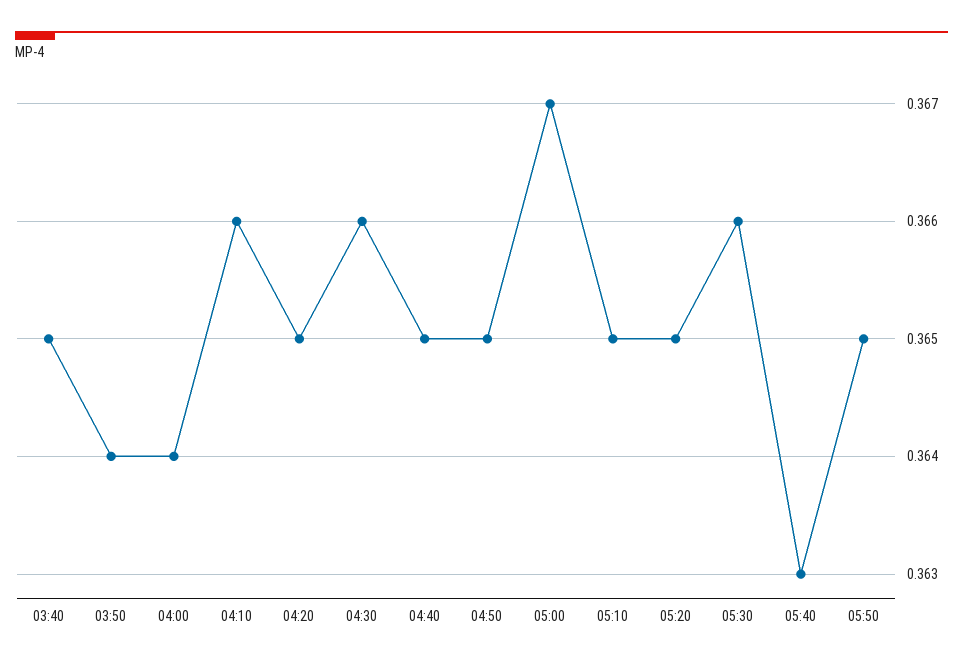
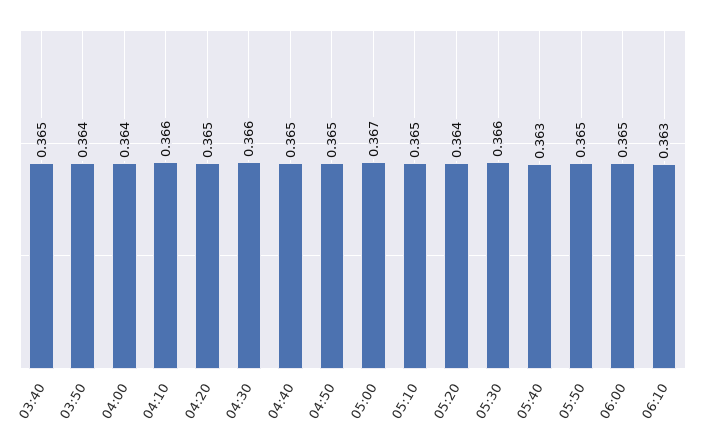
05:20: 0.365 -> 0.364
06:00: none -> 0.365
06:10: none -> 0.363

